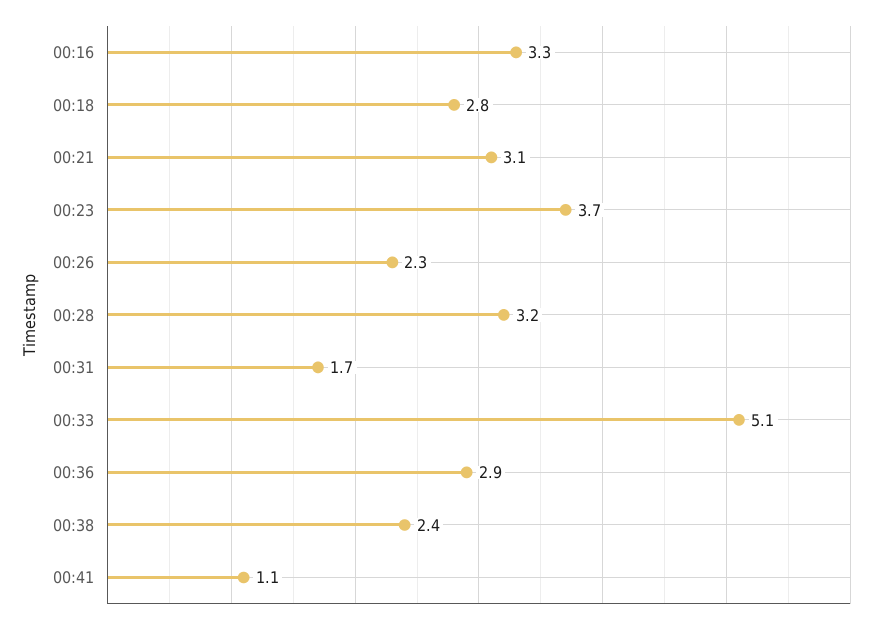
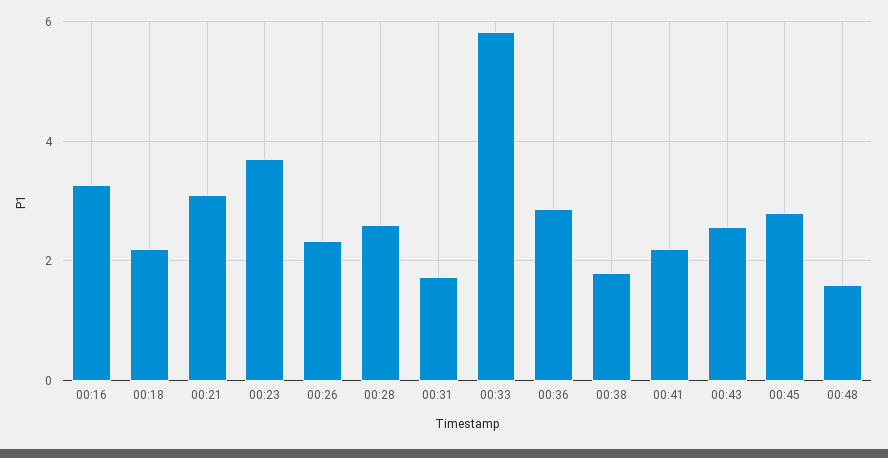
00:18: 2.8 -> 2.2
00:28: 3.2 -> 2.6
00:33: 5.1 -> 5.8
00:38: 2.4 -> 1.8
00:41: 1.1 -> 2.2
00:43: none -> 2.6
00:45: none -> 2.8
00:48: none -> 1.6

